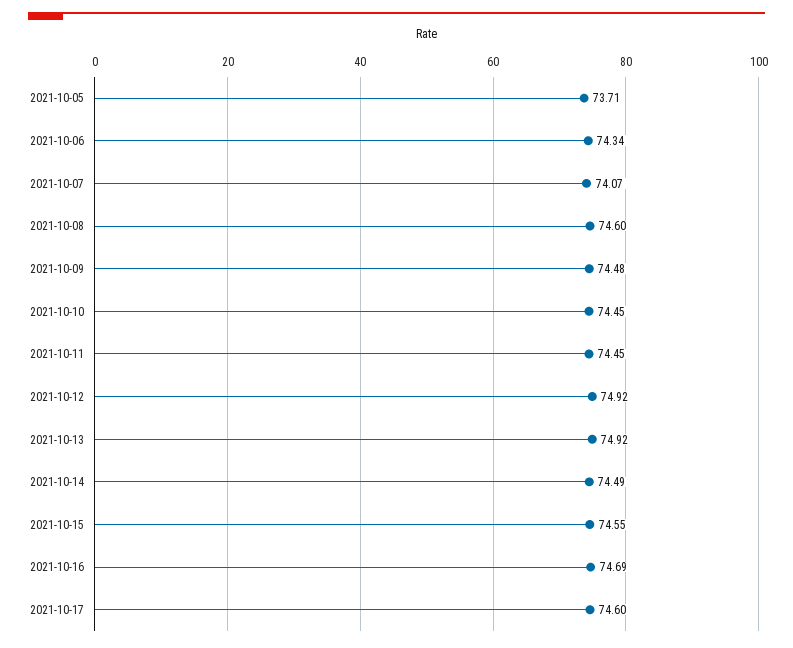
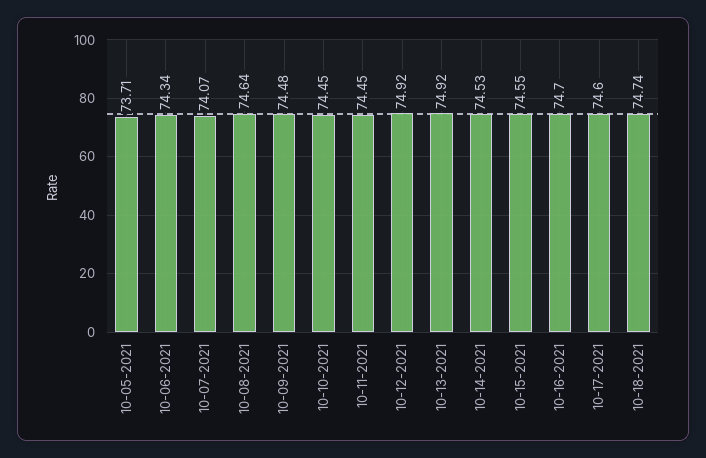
2021-10-08: 74.6 -> 74.64
2021-10-14: 74.49 -> 74.53
2021-10-16: 74.69 -> 74.7
10-18-2021: none -> 74.74

